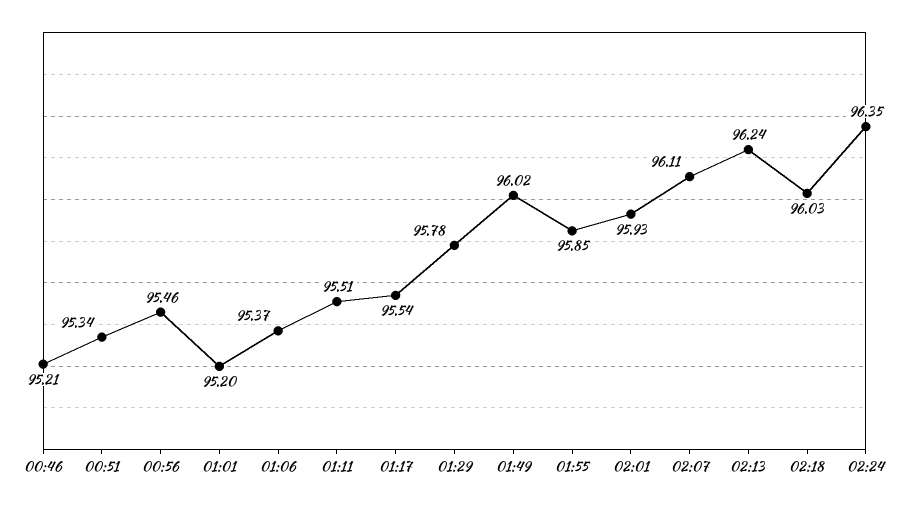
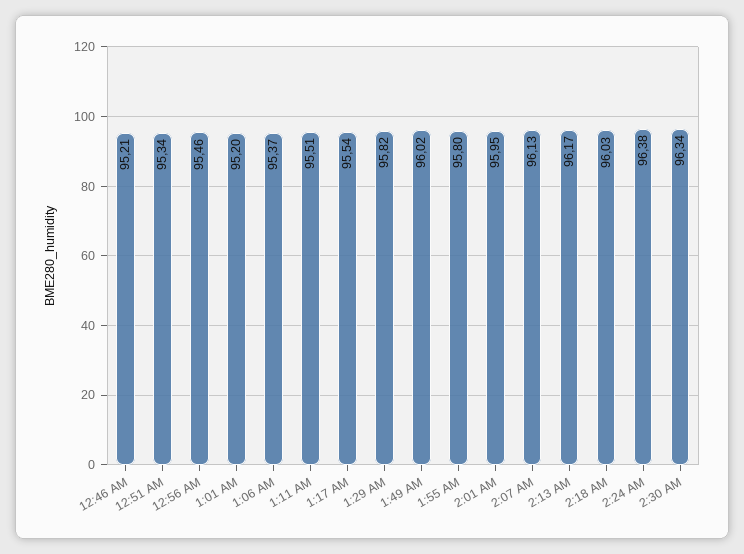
01:29: 95.78 -> 95.82
01:55: 95.85 -> 95.8
02:01: 95.93 -> 95.95
02:07: 96.11 -> 96.13
02:13: 96.24 -> 96.17
02:24: 96.35 -> 96.38
2:30 AM: none -> 96.34

